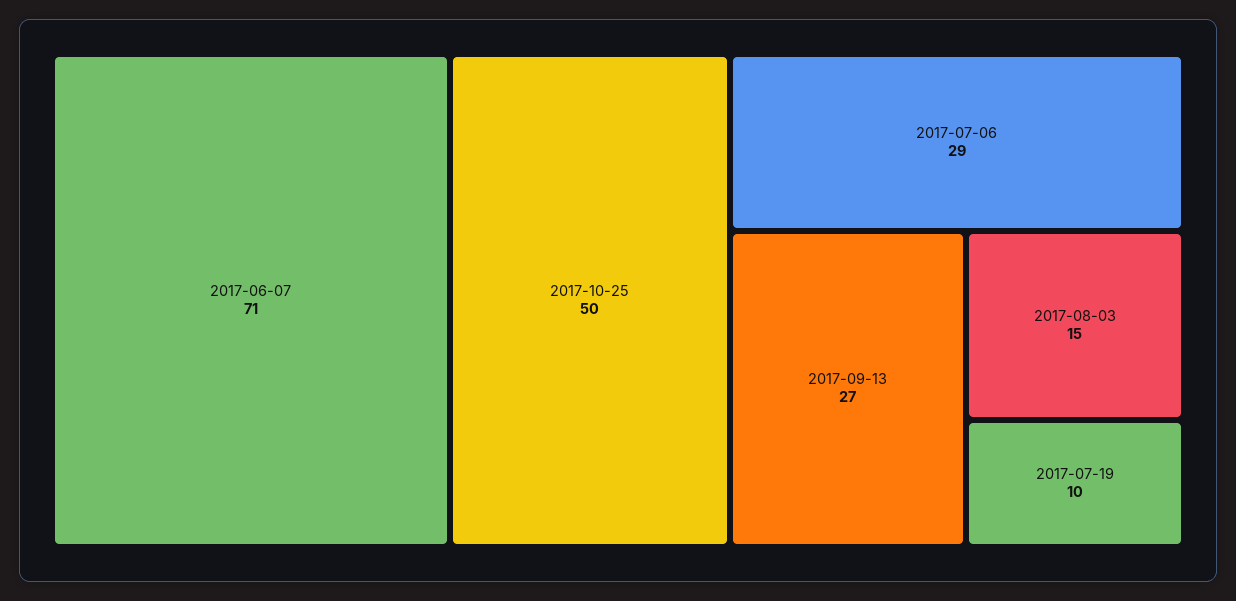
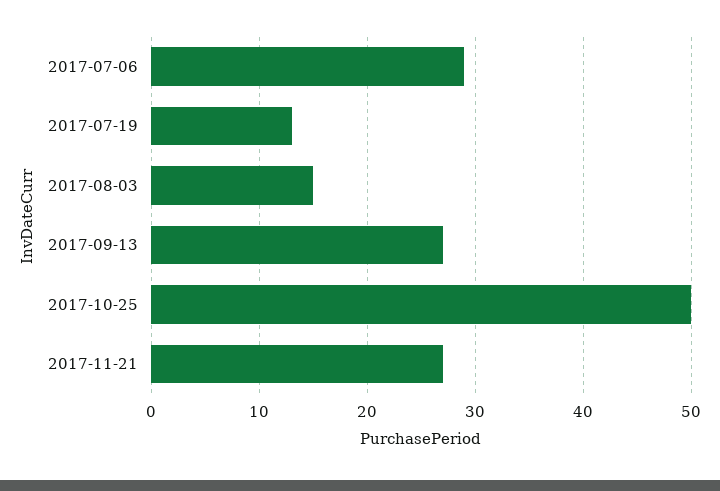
2017-06-07: 71 -> none
2017-07-19: 10 -> 13
2017-11-21: none -> 27

